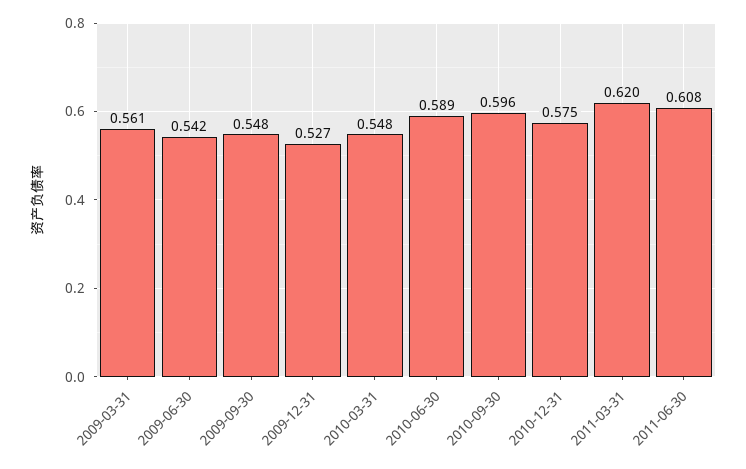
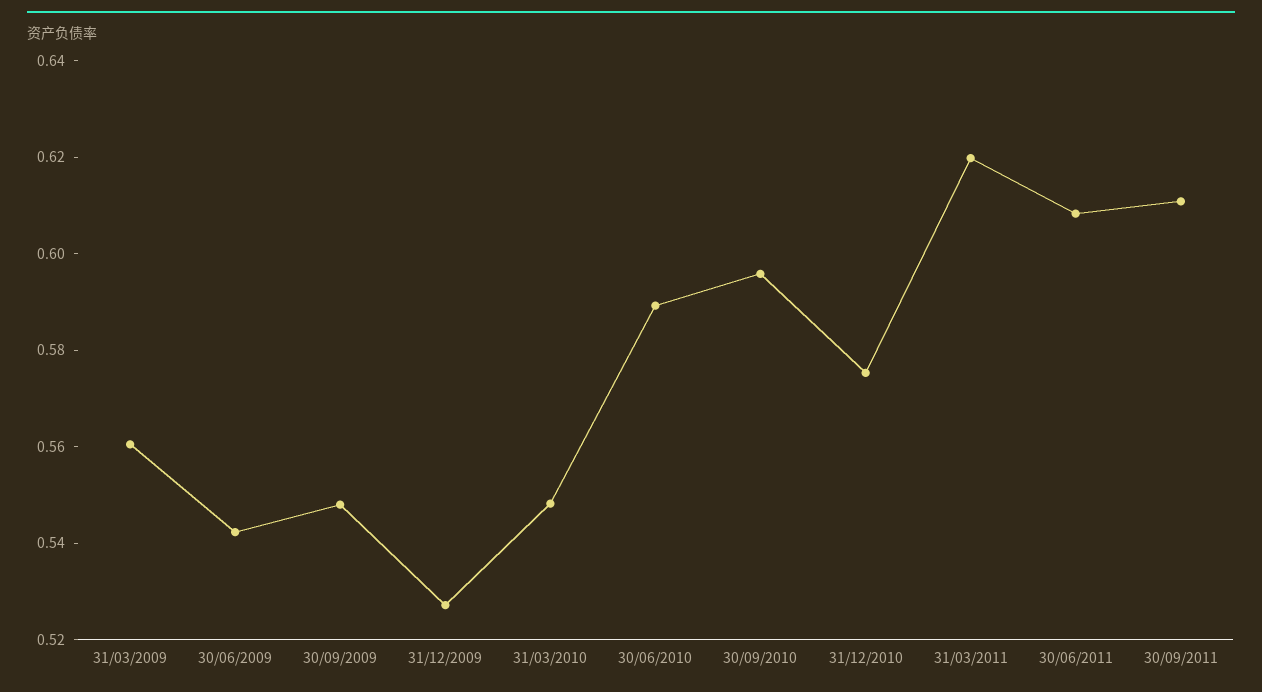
30/09/2011: none -> 0.61

